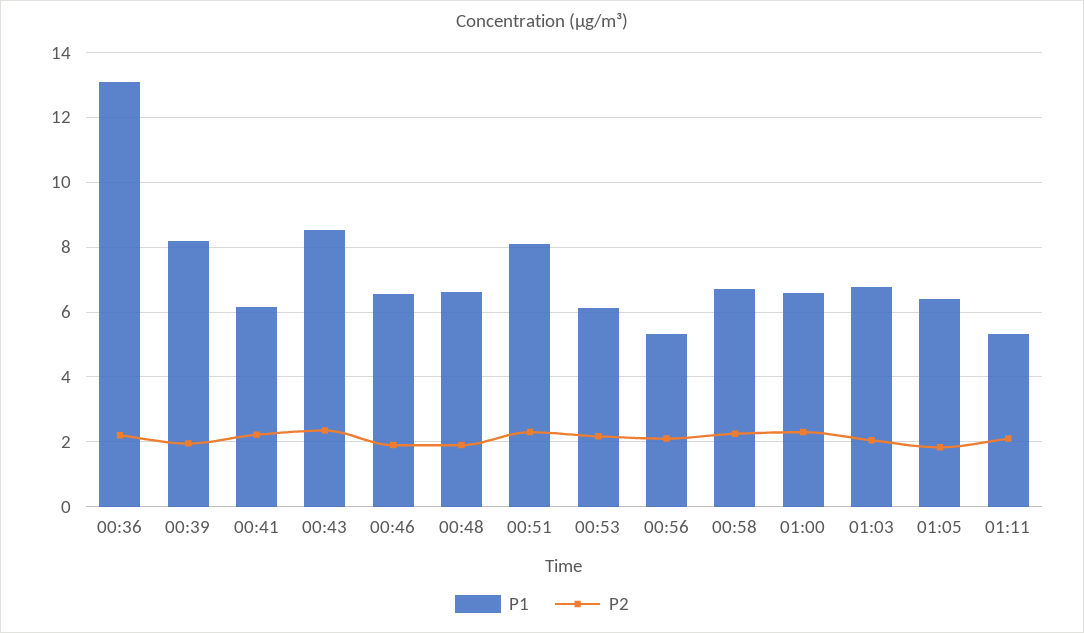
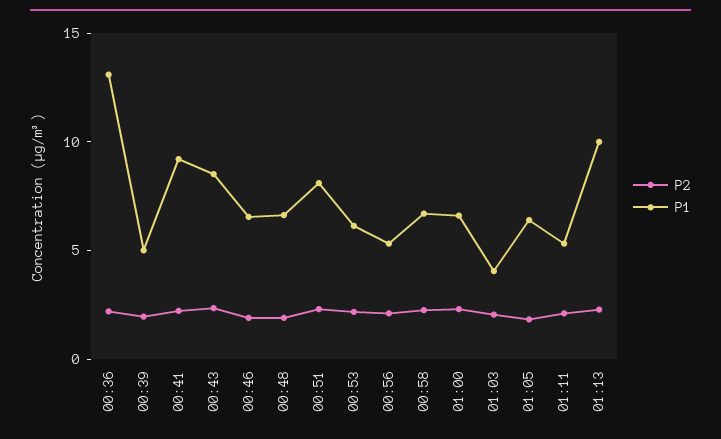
P1, 00:39: 8.2 -> 5
P1, 00:41: 6.2 -> 9
P1, 01:03: 6.8 -> 4
P2, 01:13: none -> 2
P1, 01:13: none -> 10

